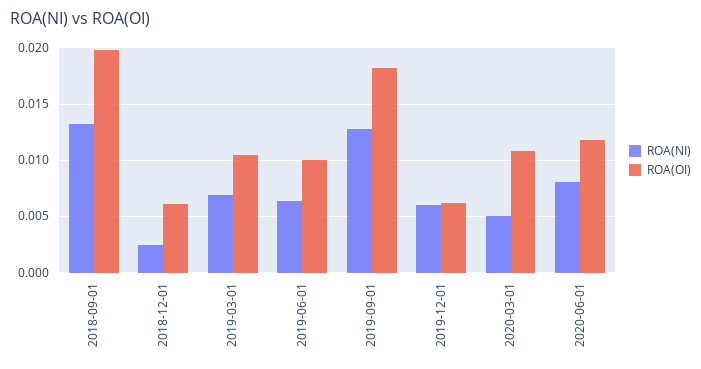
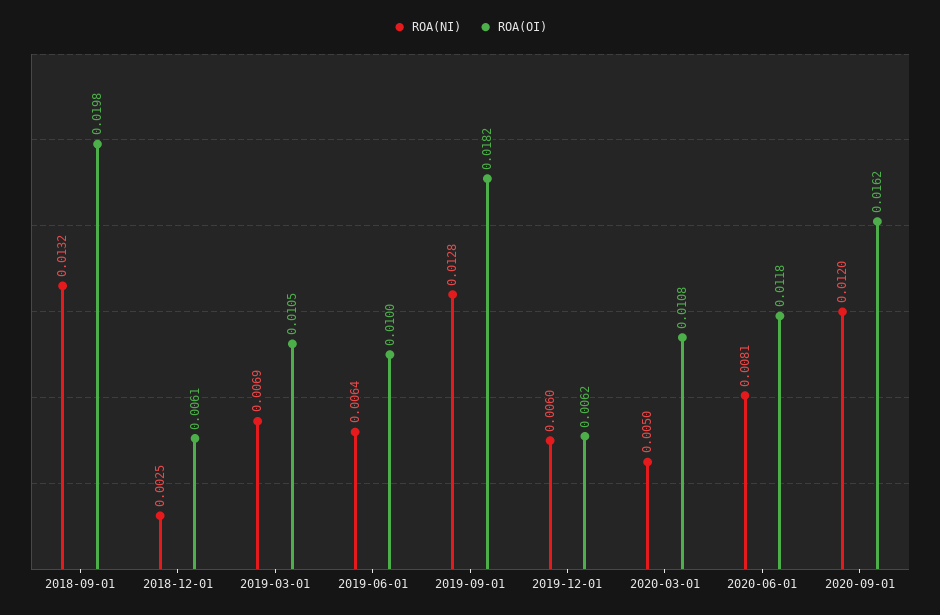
ROA(NI), 2020-09-01: none -> 0.012
ROA(OI), 2020-09-01: none -> 0.0162

